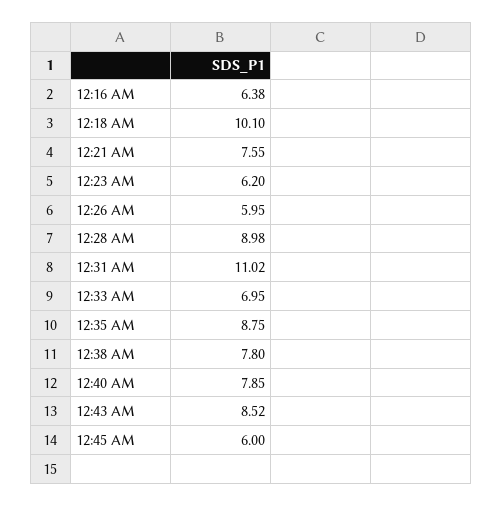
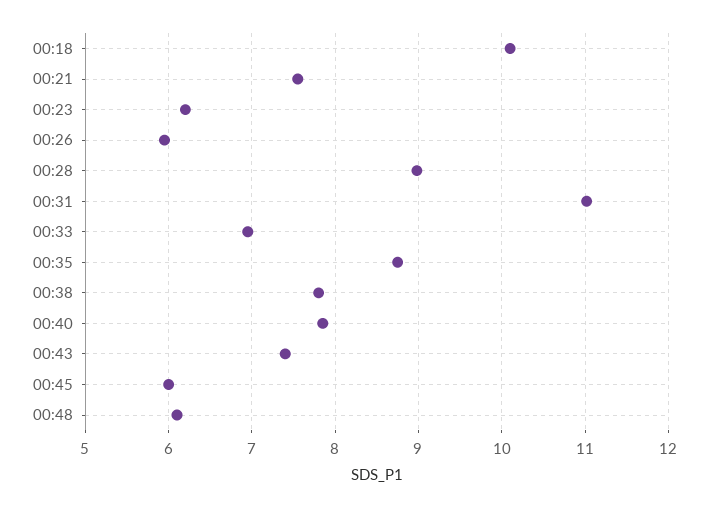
12:16 AM: 6.38 -> none
12:43 AM: 8.52 -> 7.4
00:48: none -> 6.1

